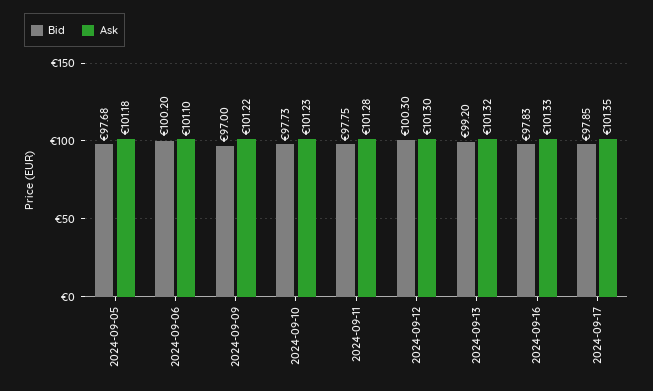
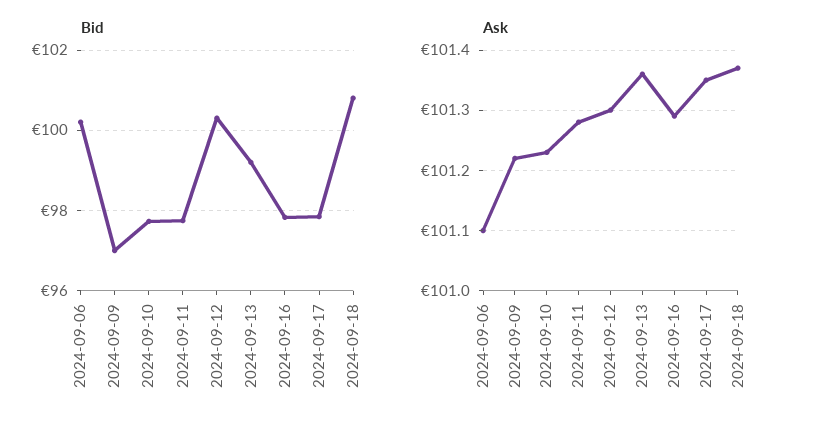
Bid, 2024-09-05: 97.68 -> none
Ask, 2024-09-05: 101.18 -> none
Ask, 2024-09-13: 101.32 -> 101.36
Ask, 2024-09-16: 101.33 -> 101.29
Bid, 2024-09-18: none -> 100.8
Ask, 2024-09-18: none -> 101.37

